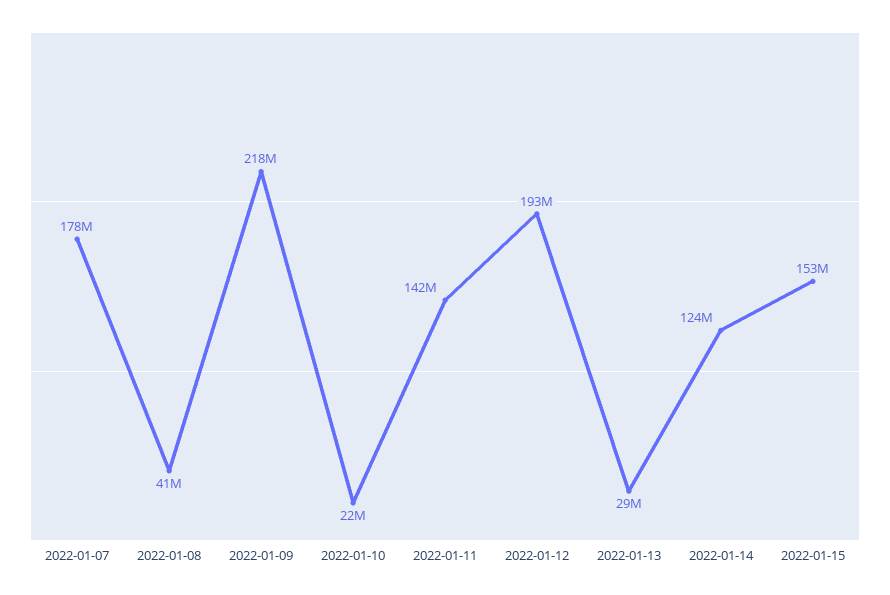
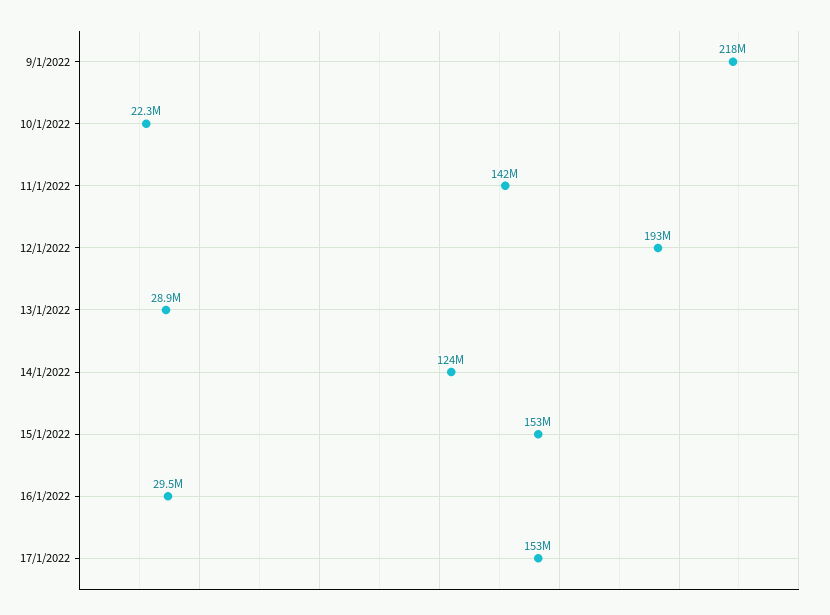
2022-01-07: 178000000 -> none
2022-01-08: 41000000 -> none
16/1/2022: none -> 29500000
17/1/2022: none -> 153000000

